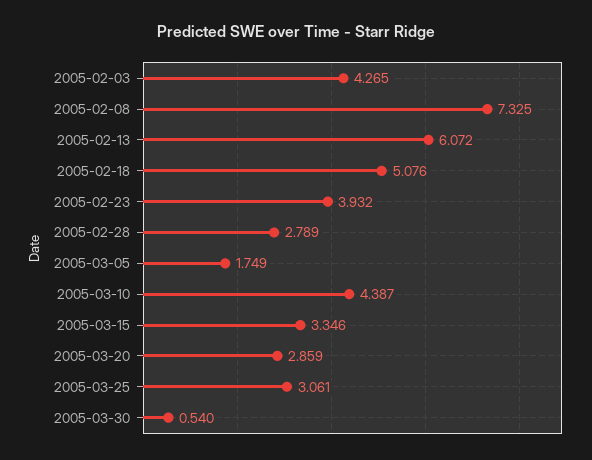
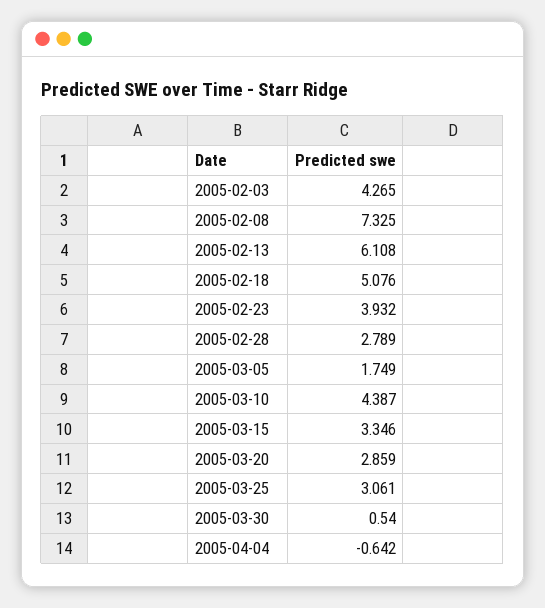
2005-02-13: 6.072 -> 6.108
2005-04-04: none -> -0.642

